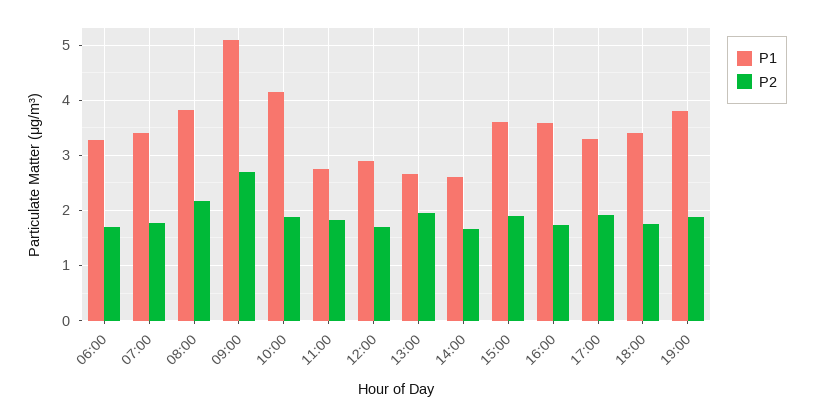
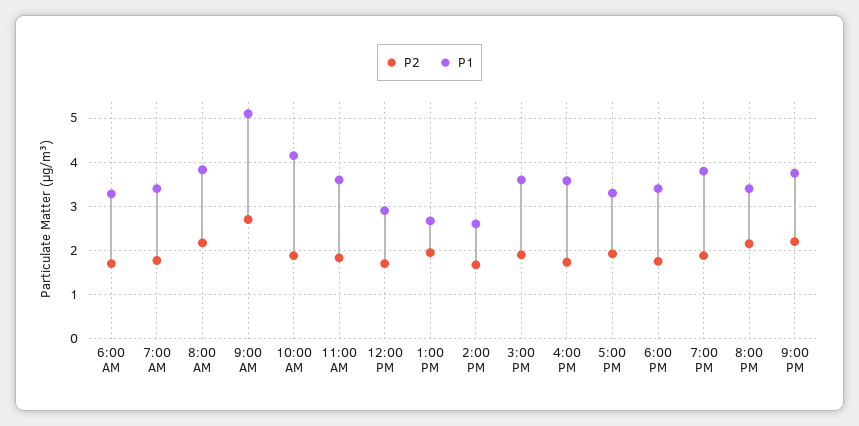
P1, 11:00: 2.8 -> 3.6
P2, 8:00 PM: none -> 2.2
P1, 8:00 PM: none -> 3.4
P2, 9:00 PM: none -> 2.2
P1, 9:00 PM: none -> 3.8

